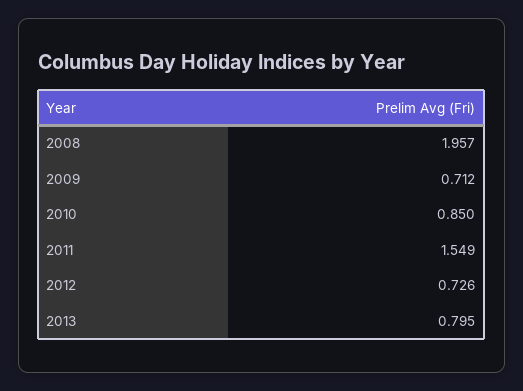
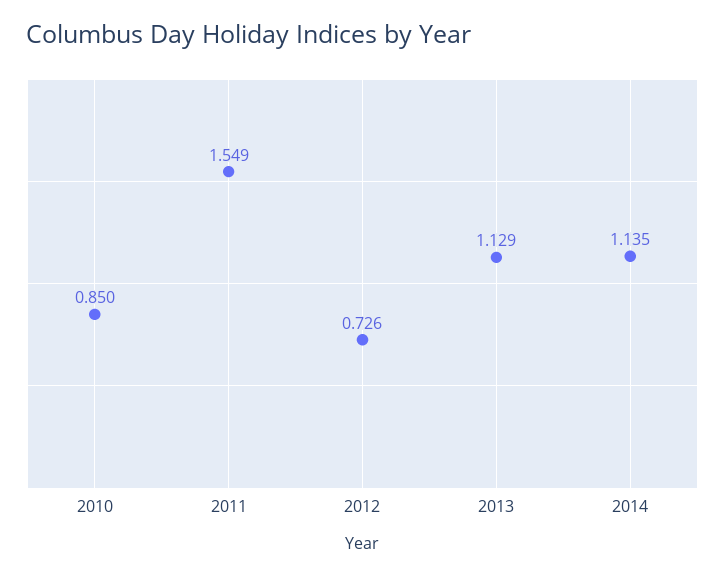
2008: 1.957 -> none
2009: 0.712 -> none
2013: 0.795 -> 1.129
2014: none -> 1.135

